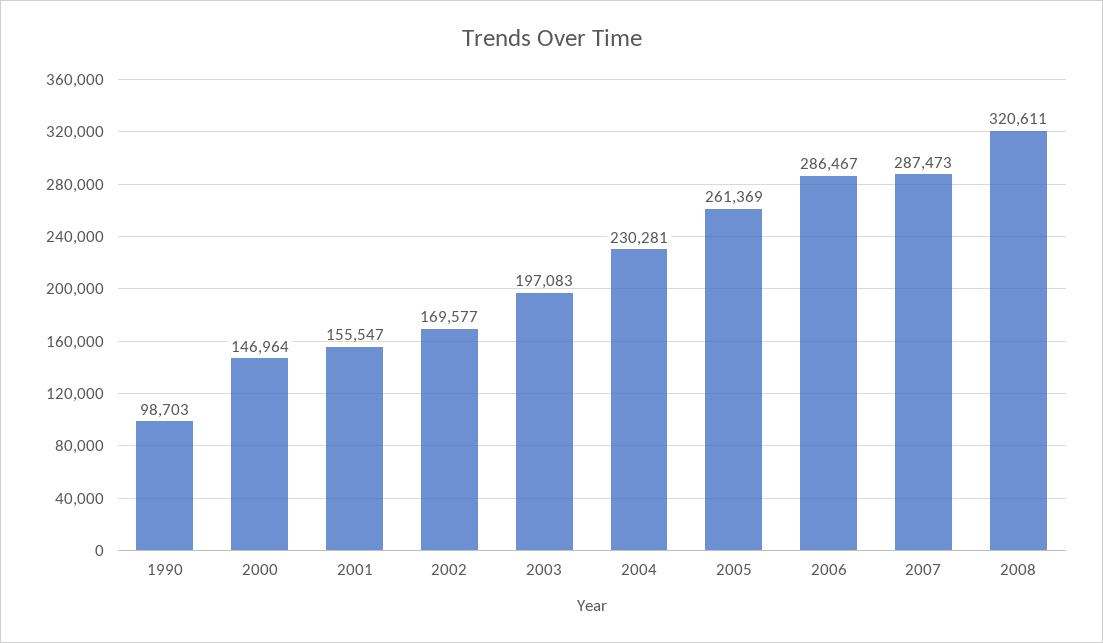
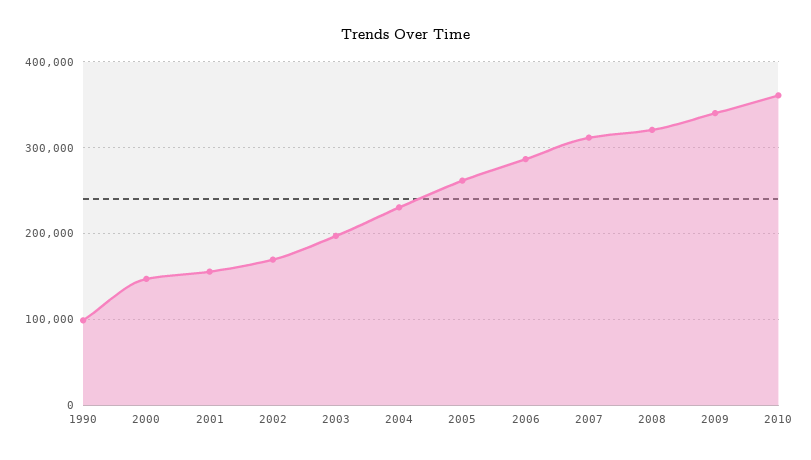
2007: 287473 -> 310000
2009: none -> 340000
2010: none -> 360000

